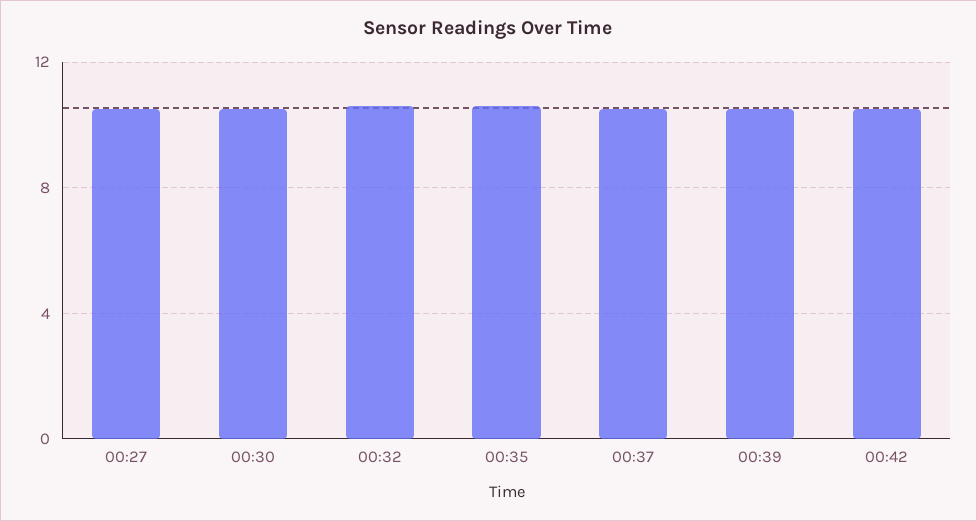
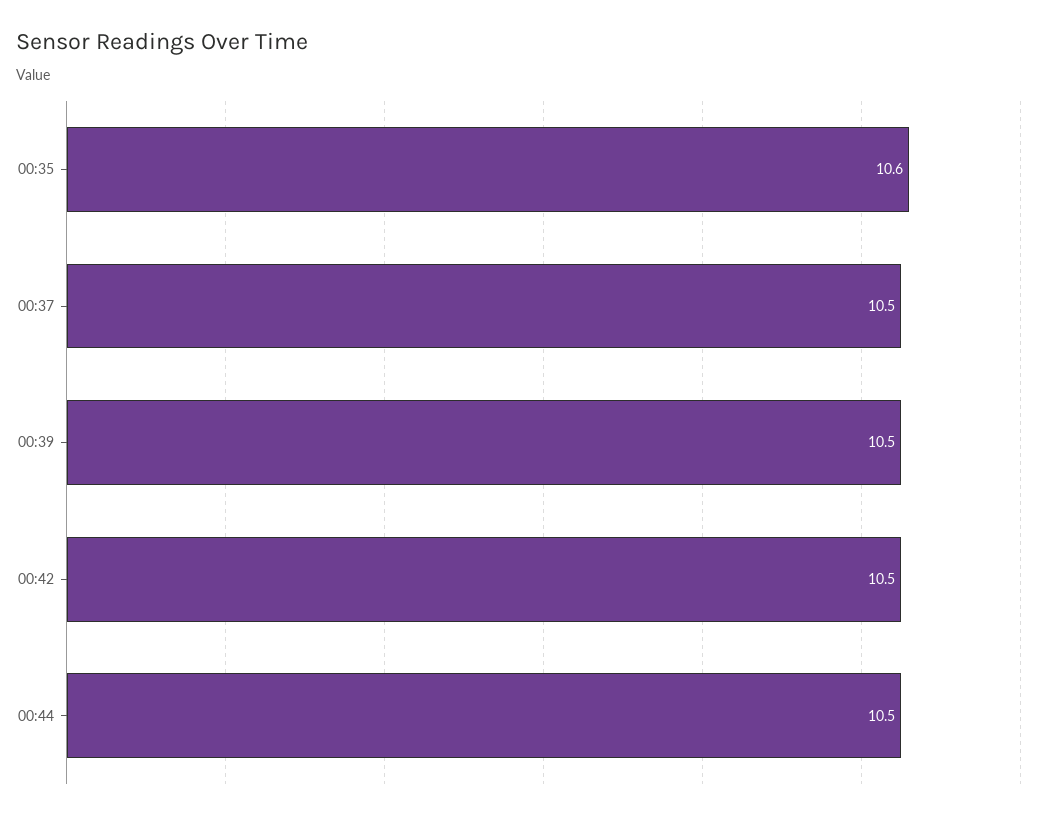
00:27: 10.5 -> none
00:30: 10.5 -> none
00:32: 10.5 -> none
00:44: none -> 10.5

